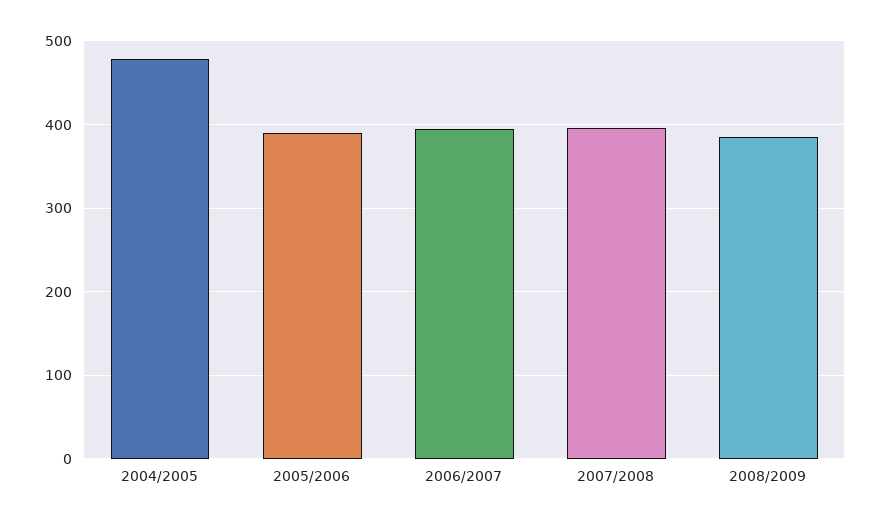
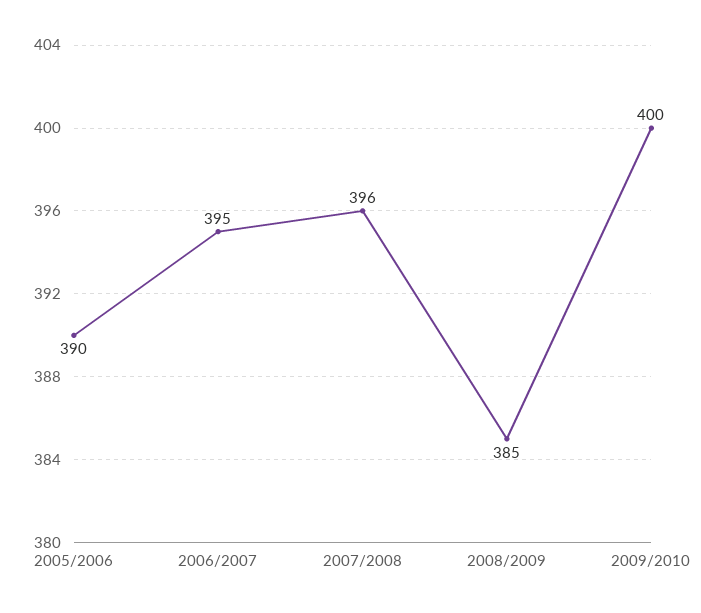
2004/2005: 480 -> none
2009/2010: none -> 400

